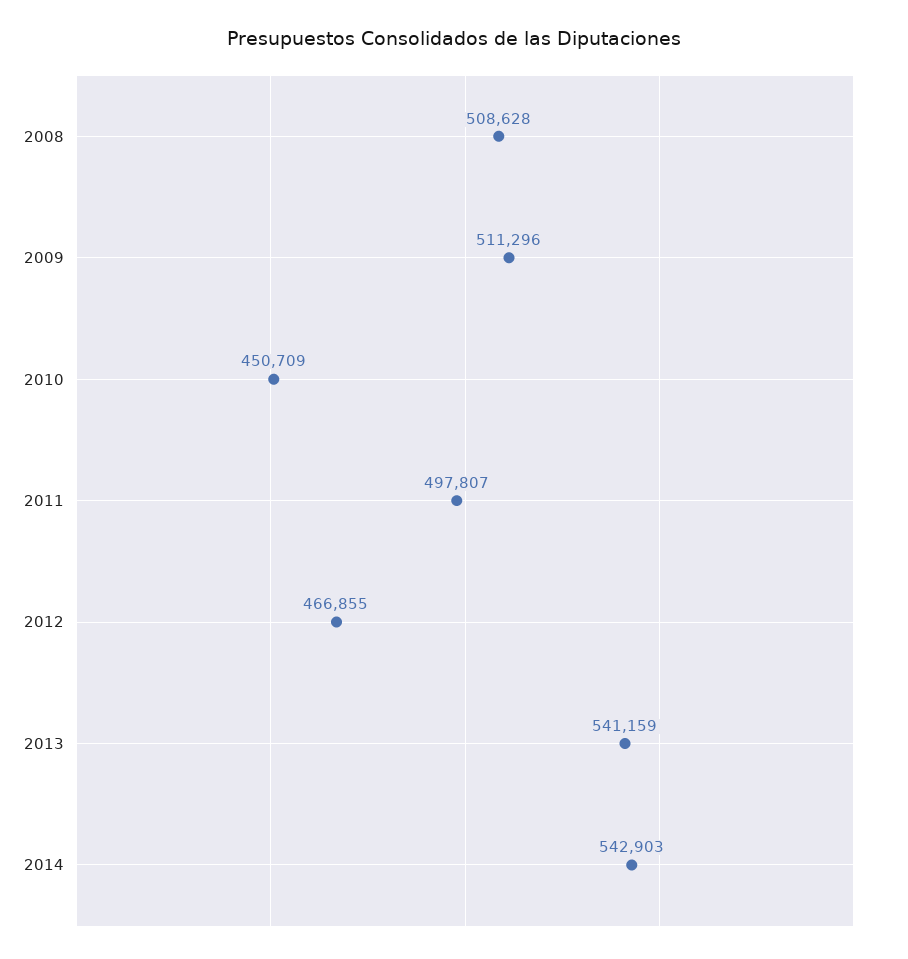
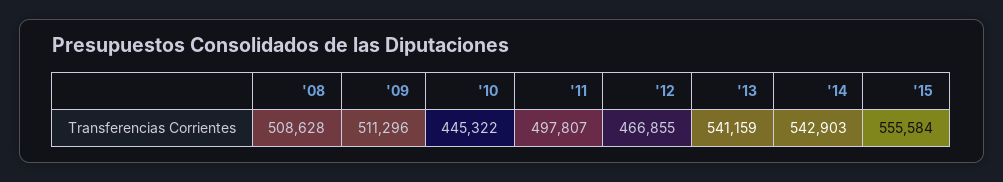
2010: 450709 -> 445322
'15: none -> 555584

